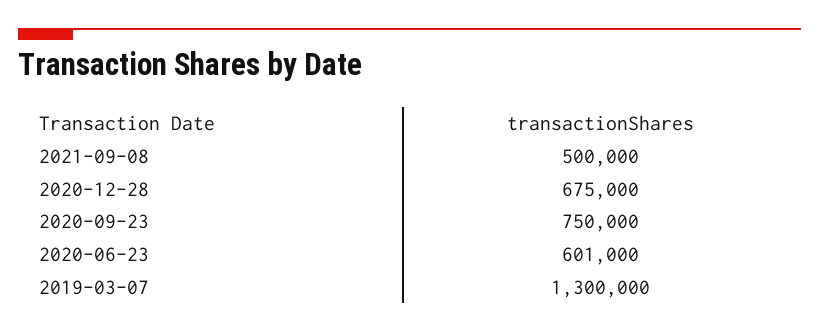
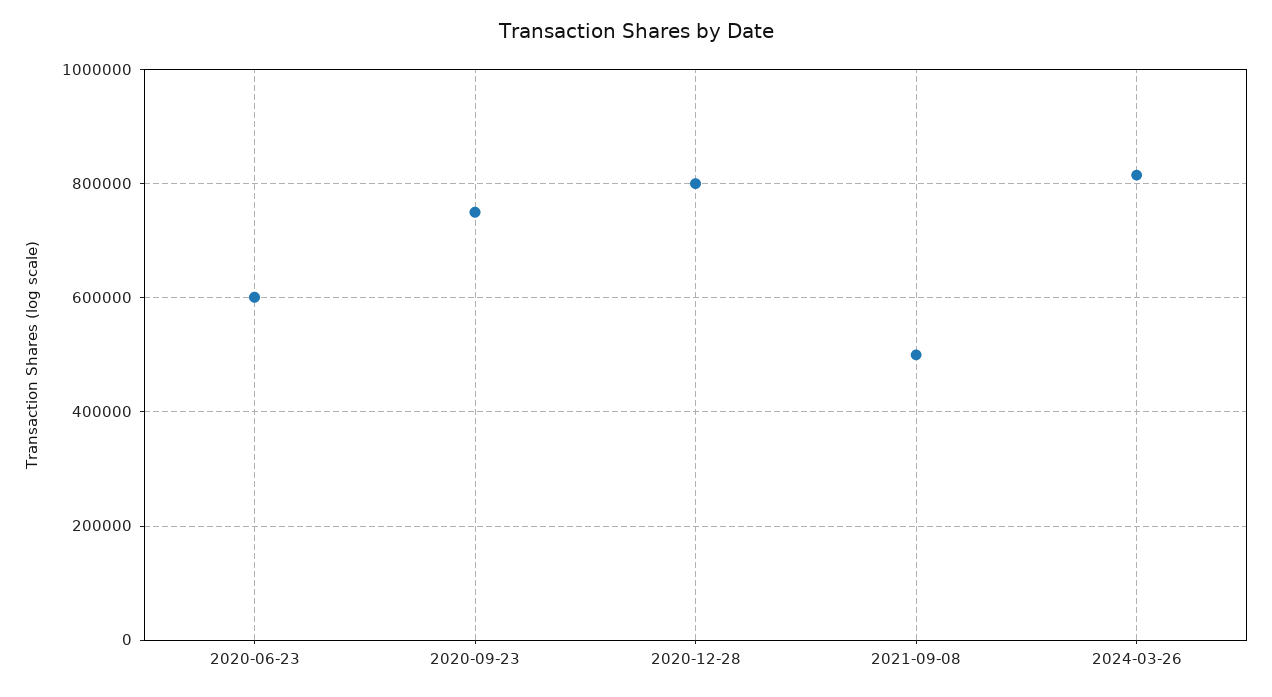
2020-12-28: 675000 -> 800000
2019-03-07: 1300000 -> none
2024-03-26: none -> 820000

